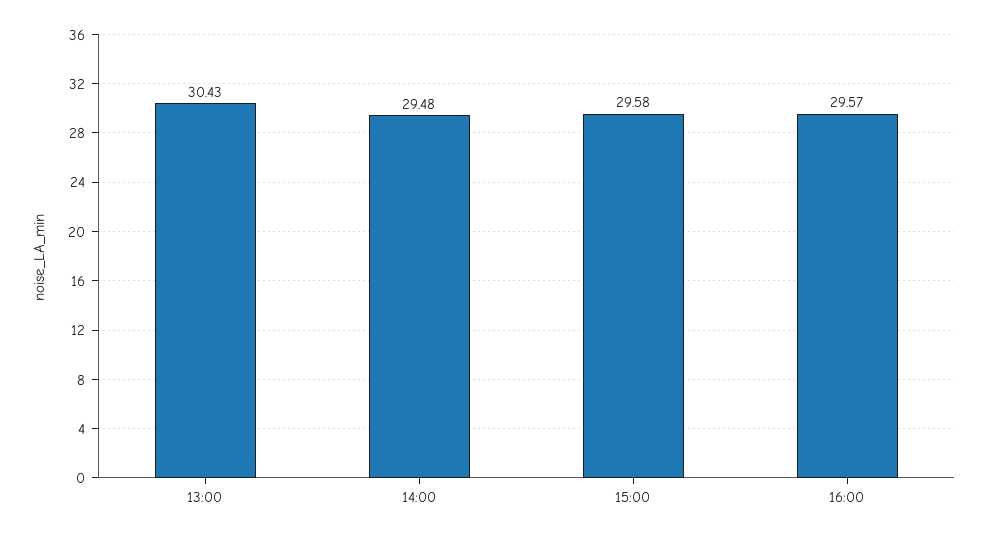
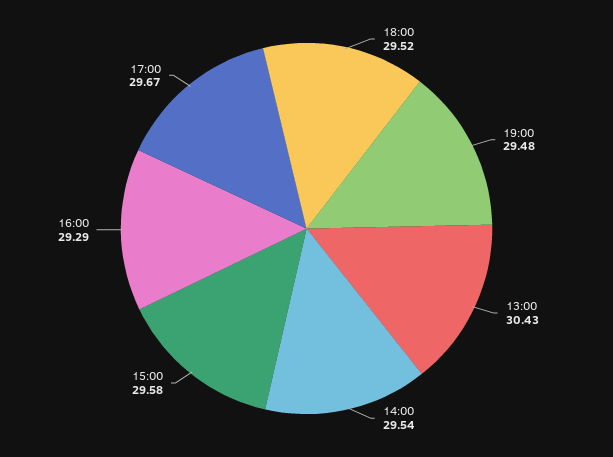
14:00: 29.48 -> 29.54
16:00: 29.57 -> 29.29
18:00: none -> 29.52
19:00: none -> 29.48
17:00: none -> 29.67

